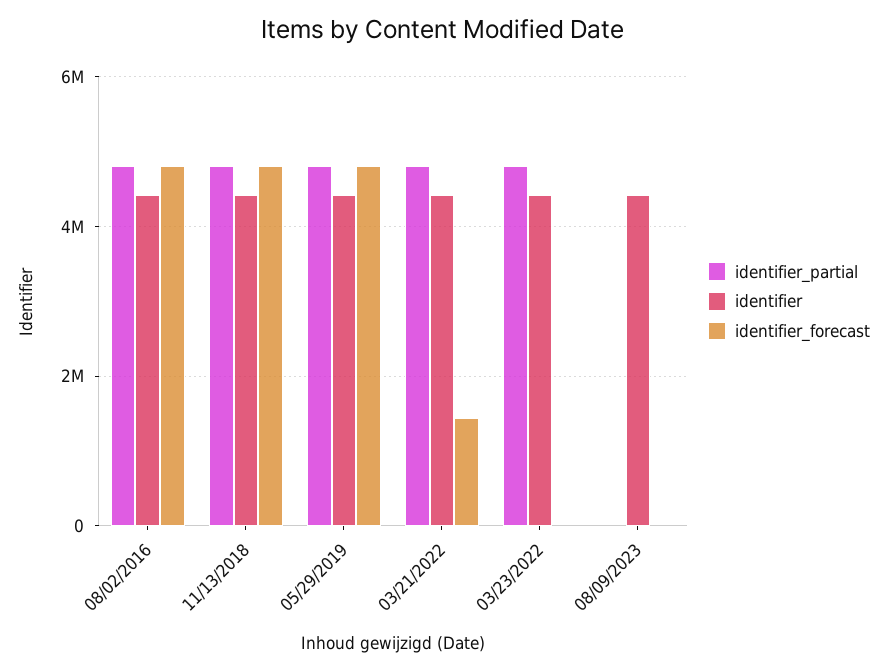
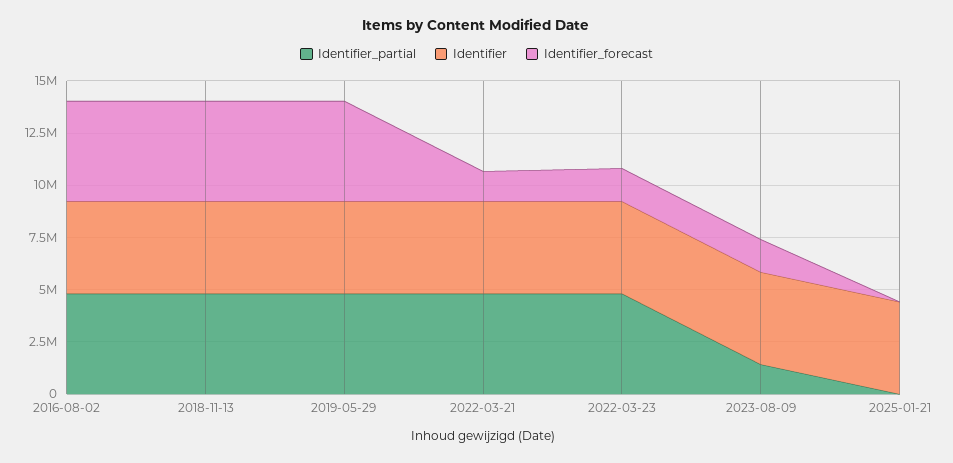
identifier_forecast, 03/23/2022: 0 -> 1500000
identifier_partial, 08/09/2023: 0 -> 1500000
identifier_forecast, 08/09/2023: 0 -> 1500000
identifier_partial, 2025-01-21: none -> 0
identifier, 2025-01-21: none -> 4500000
identifier_forecast, 2025-01-21: none -> 0

